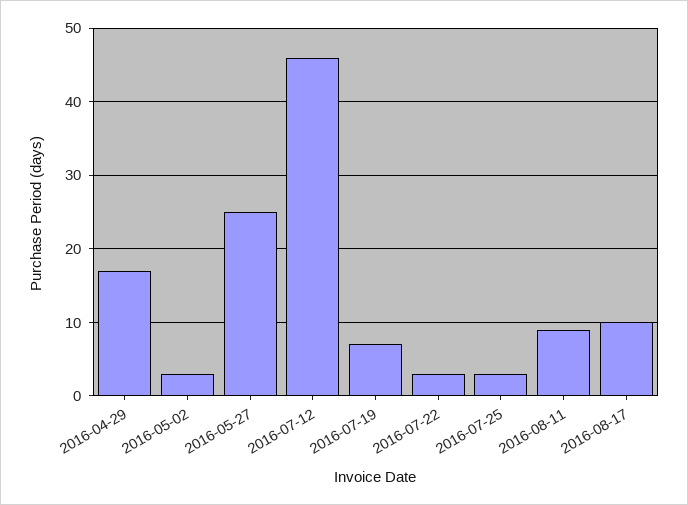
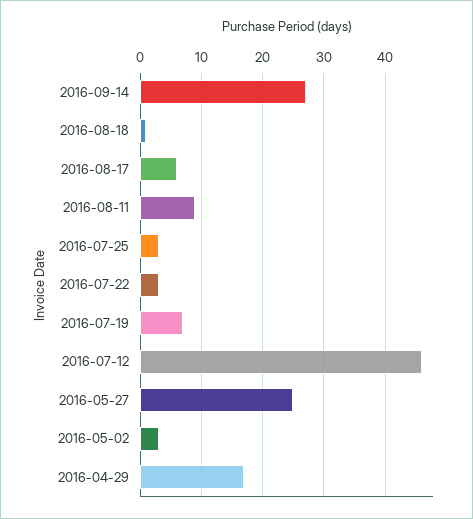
2016-08-17: 10 -> 6
2016-09-14: none -> 27
2016-08-18: none -> 1

